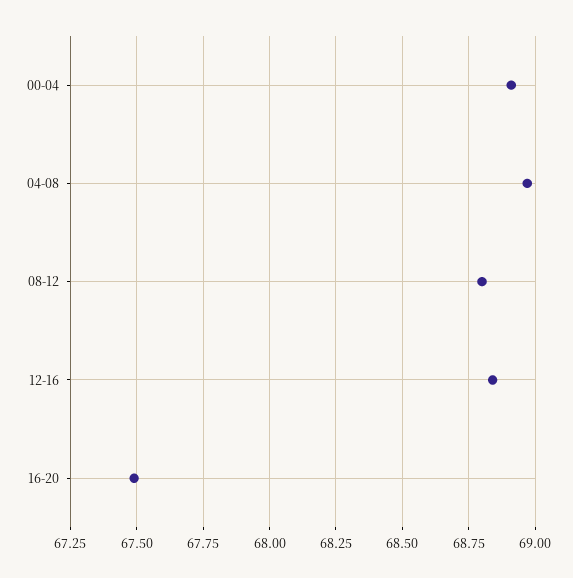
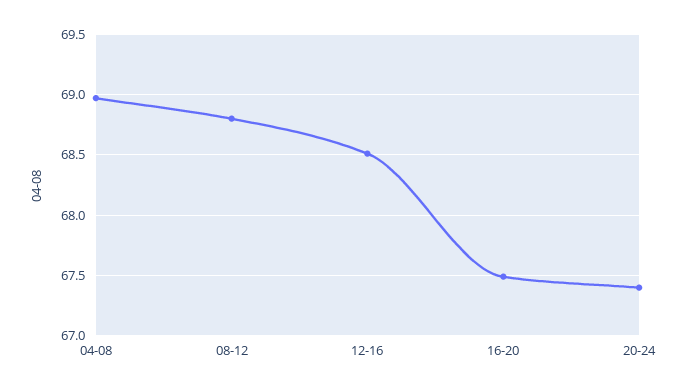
00-04: 68.9 -> none
12-16: 68.85 -> 68.5
20-24: none -> 67.4

